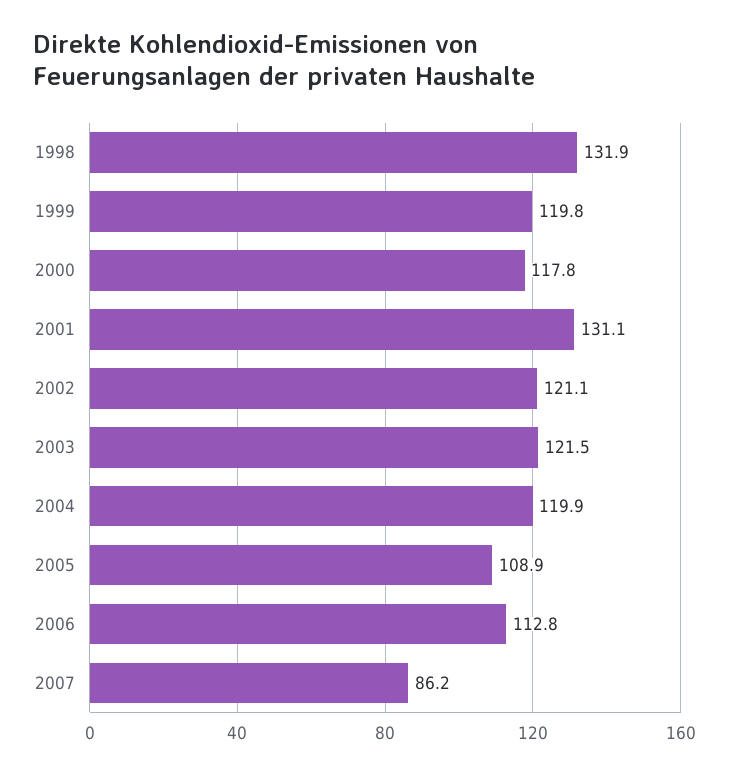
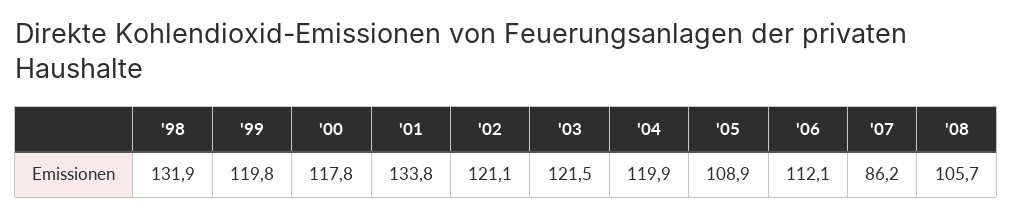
2001: 131.1 -> 133.8
2006: 112.8 -> 112.1
'08: none -> 105.7

